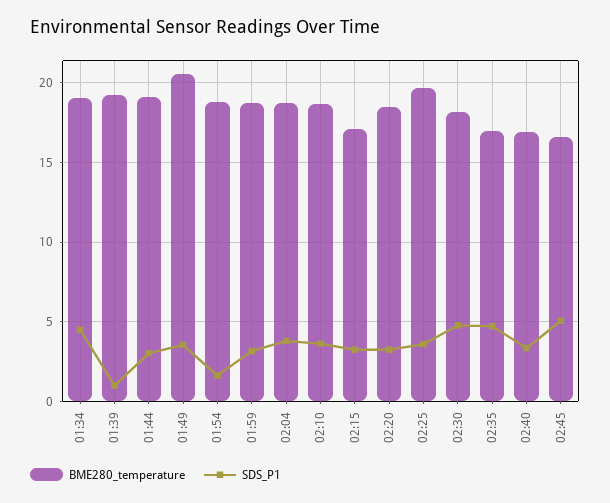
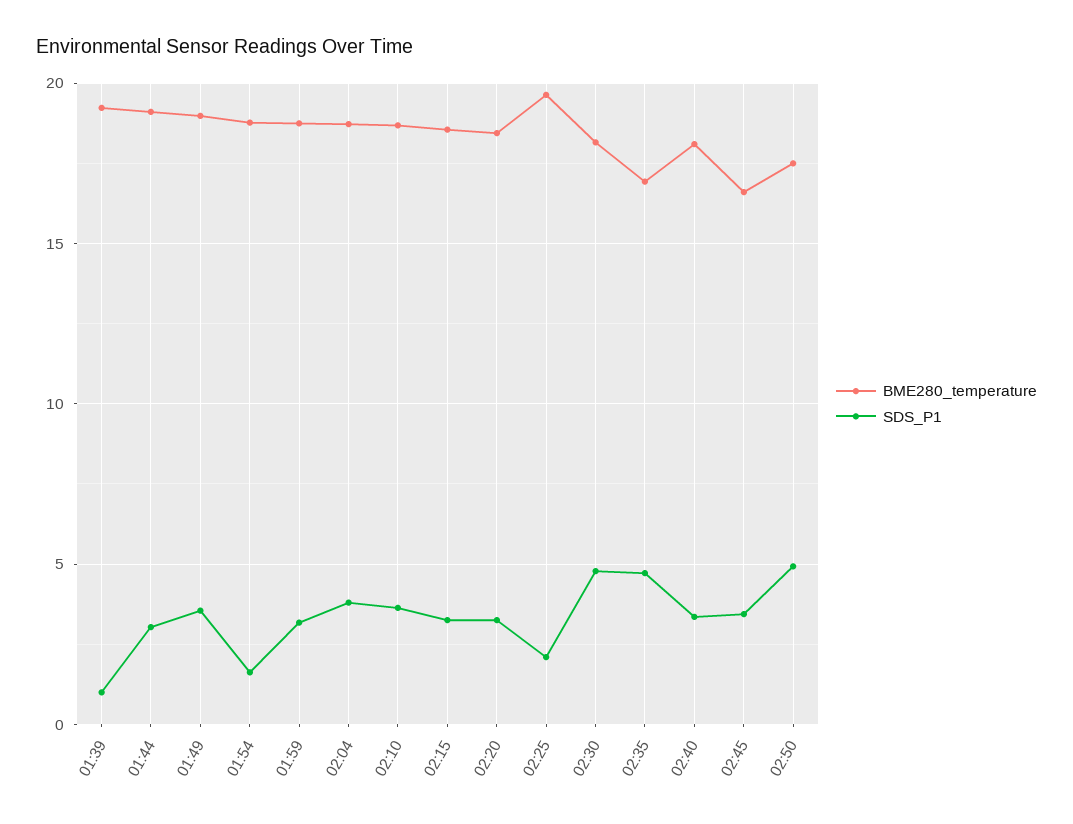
BME280_temperature, 01:34: 19 -> none
SDS_P1, 01:34: 4.5 -> none
BME280_temperature, 01:49: 20.5 -> 19
BME280_temperature, 02:15: 17 -> 18.5
SDS_P1, 02:25: 3.5 -> 2
BME280_temperature, 02:40: 17 -> 18
SDS_P1, 02:45: 5 -> 3.5
BME280_temperature, 02:50: none -> 17.5
SDS_P1, 02:50: none -> 5

